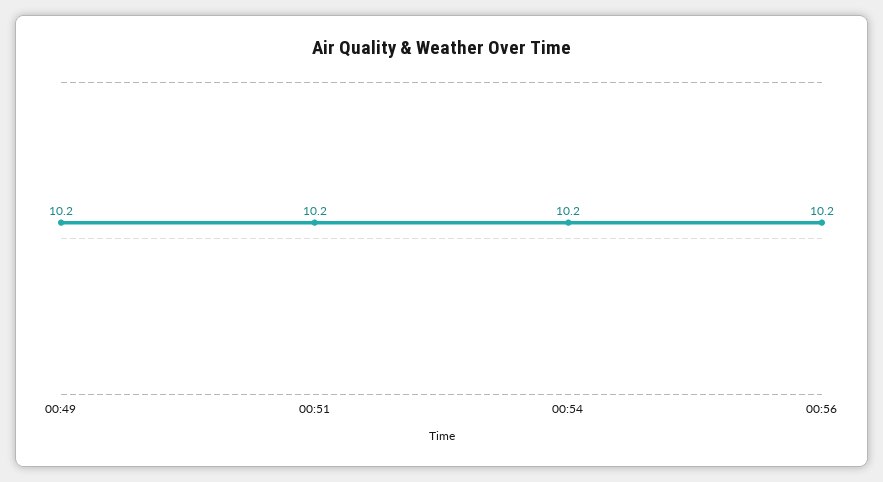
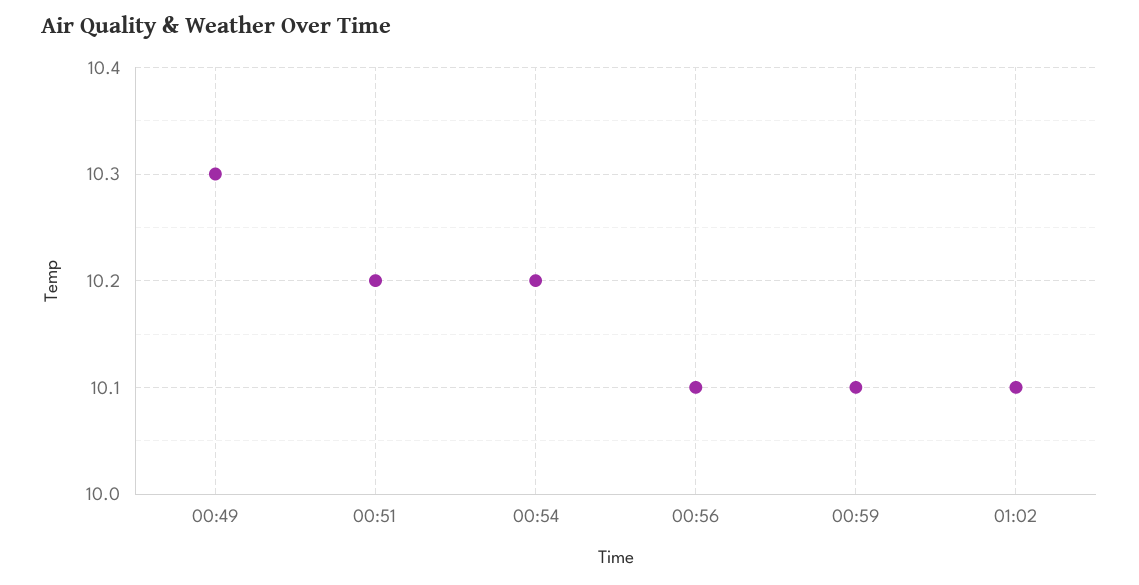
00:49: 10.2 -> 10.3
00:56: 10.2 -> 10.1
00:59: none -> 10.1
01:02: none -> 10.1

